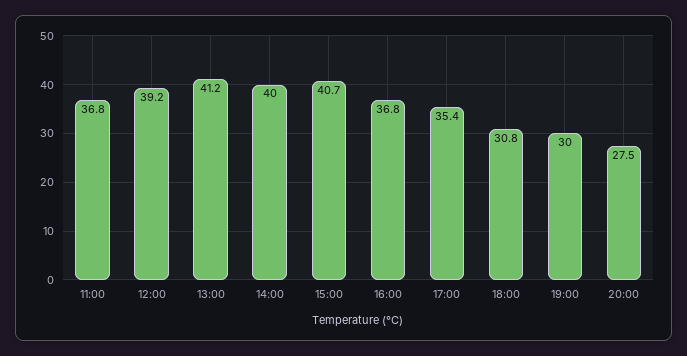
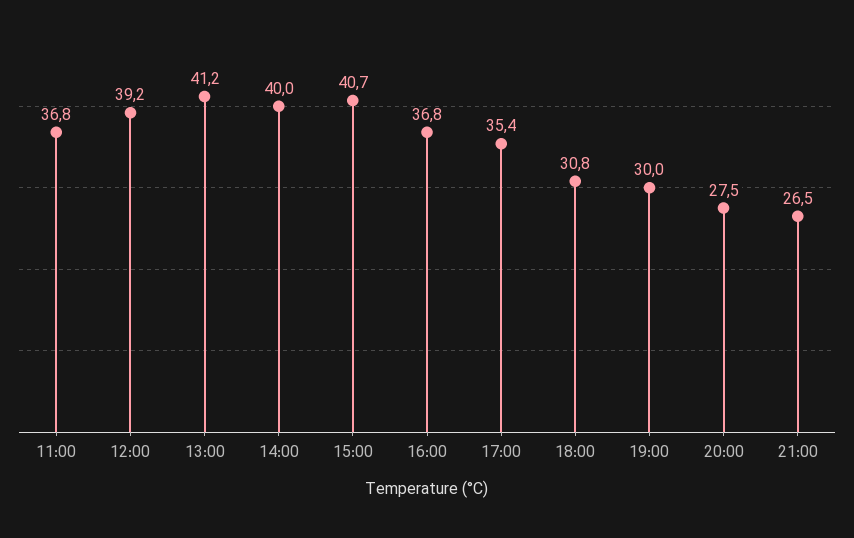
21:00: none -> 26.5

